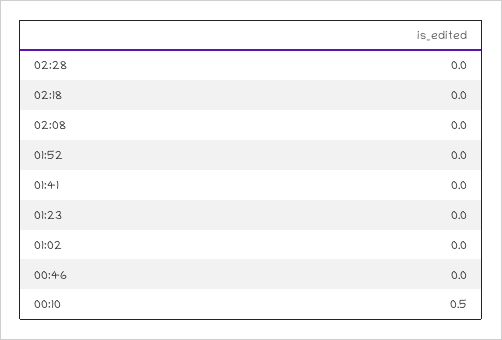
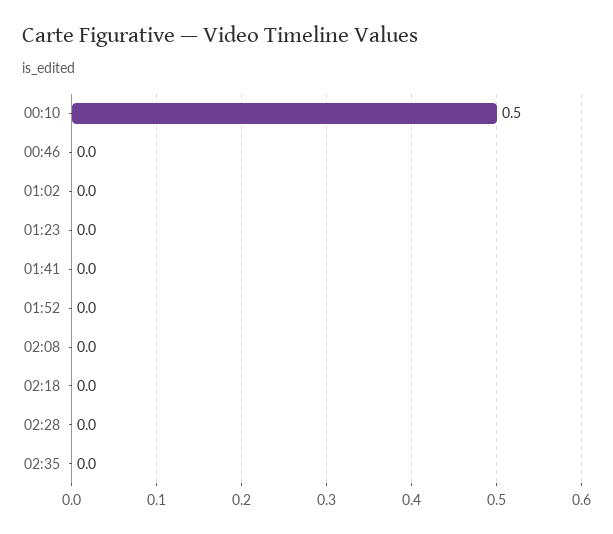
02:35: none -> 0

